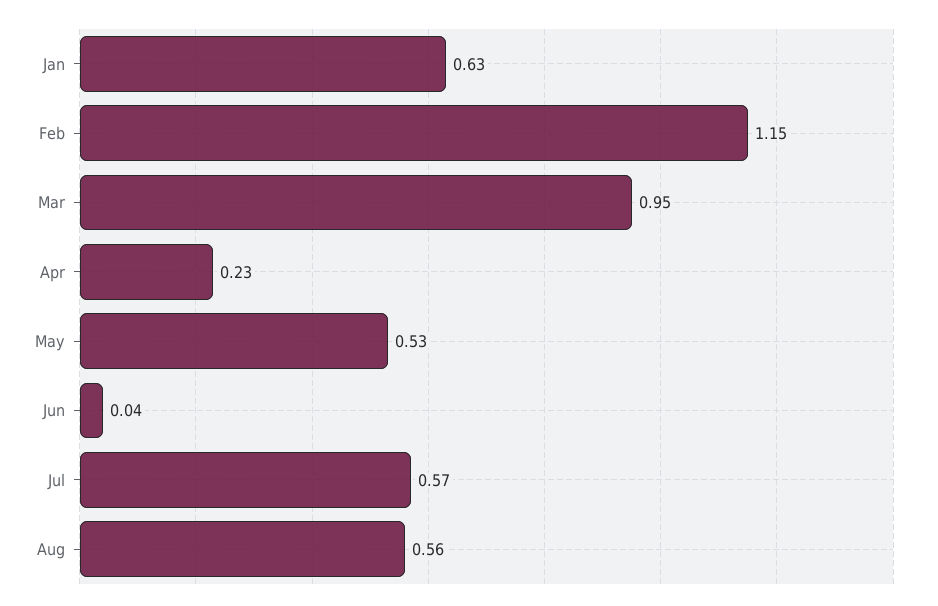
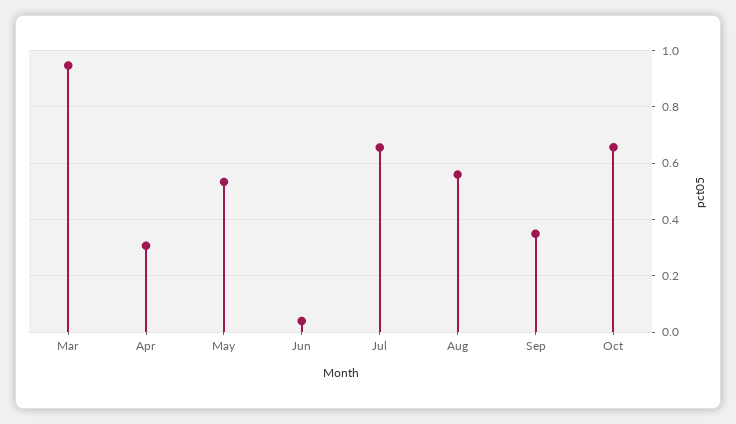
Jan: 0.63 -> none
Feb: 1.15 -> none
Apr: 0.23 -> 0.3
Jul: 0.57 -> 0.65
Sep: none -> 0.35
Oct: none -> 0.65

